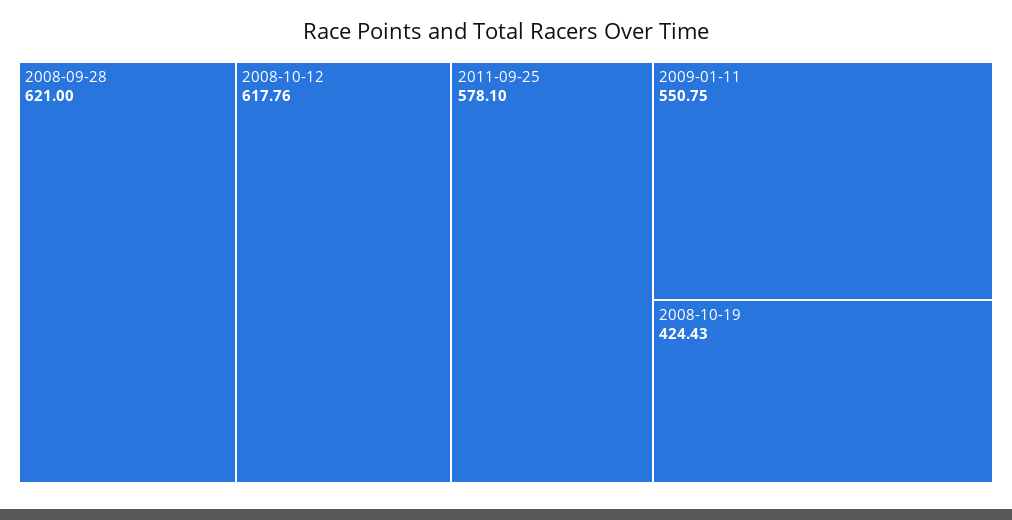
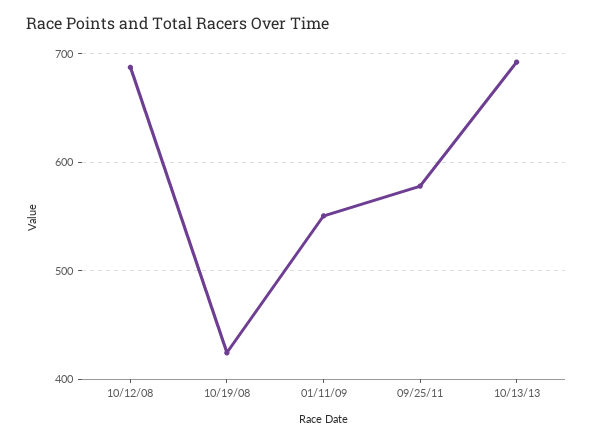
2008-09-28: 621 -> none
2008-10-12: 617.76 -> 690
10/13/13: none -> 690

